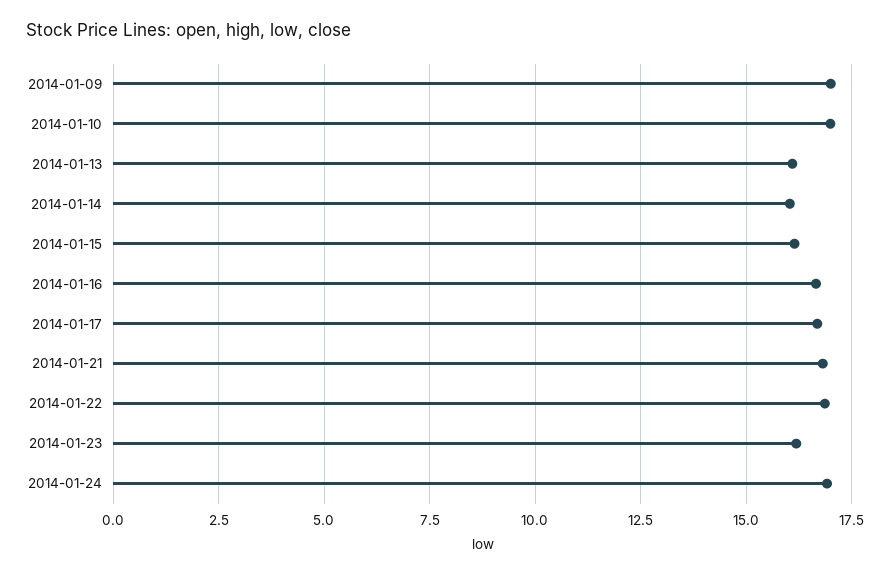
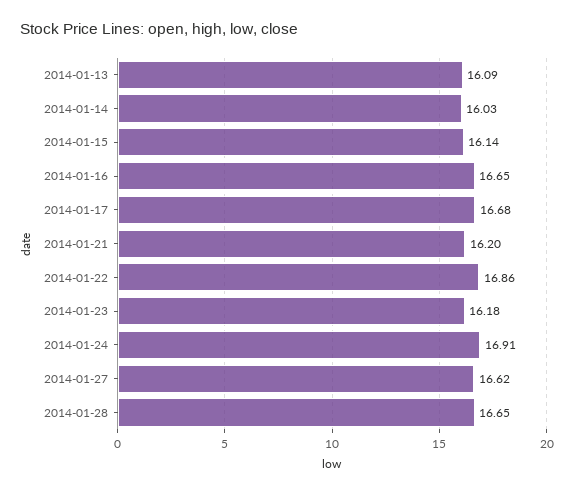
2014-01-09: 17 -> none
2014-01-10: 17 -> none
2014-01-21: 16.75 -> 16.2
2014-01-27: none -> 16.62
2014-01-28: none -> 16.65

